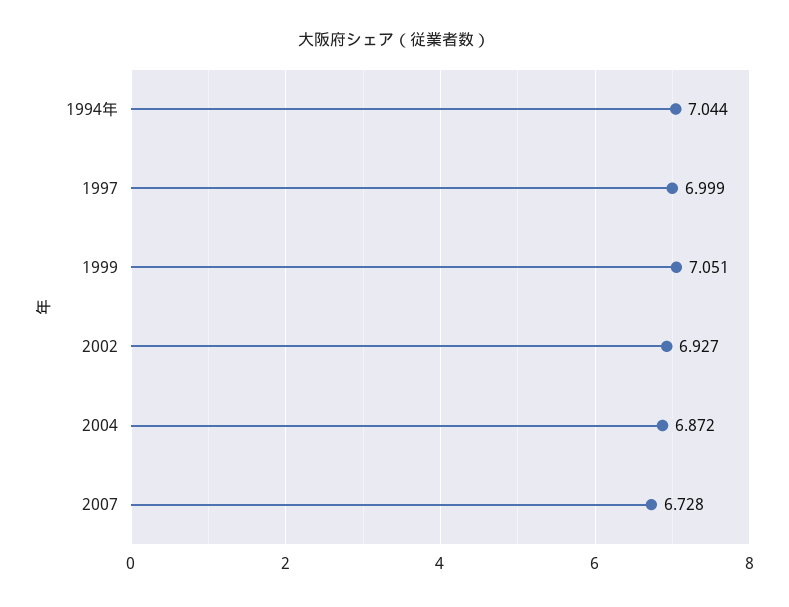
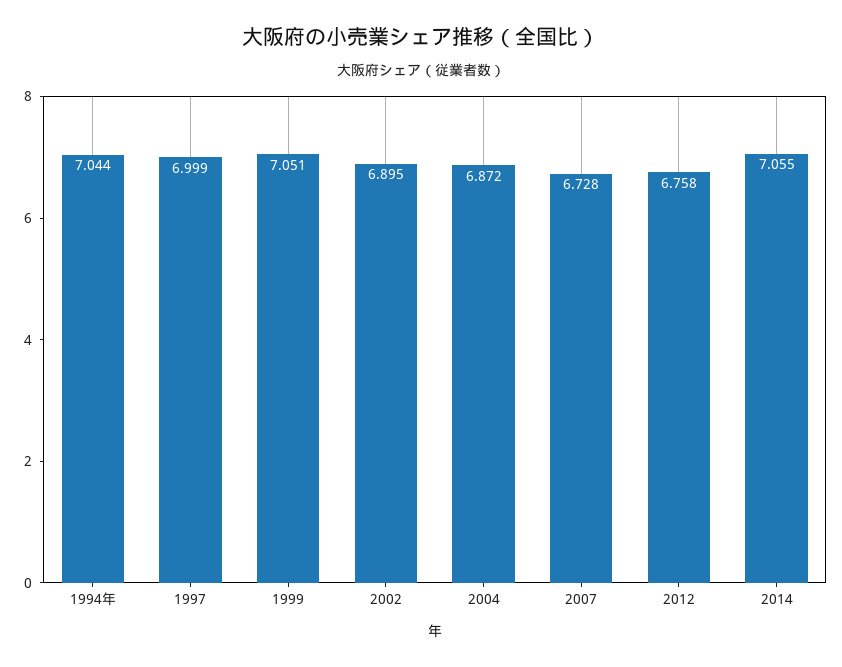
2002: 6.927 -> 6.895
2012: none -> 6.758
2014: none -> 7.055

